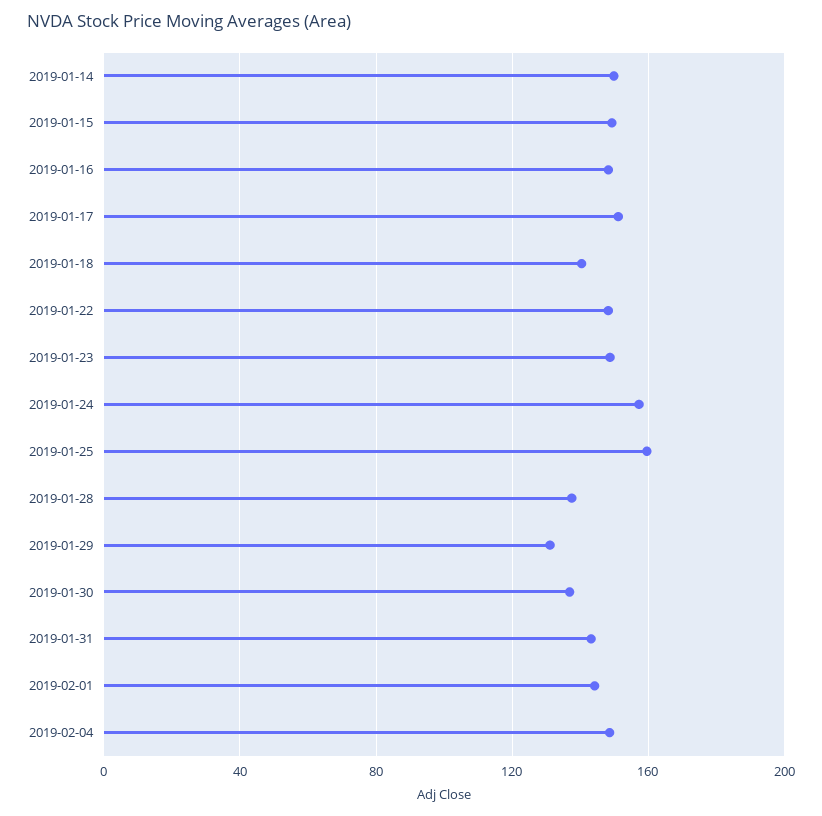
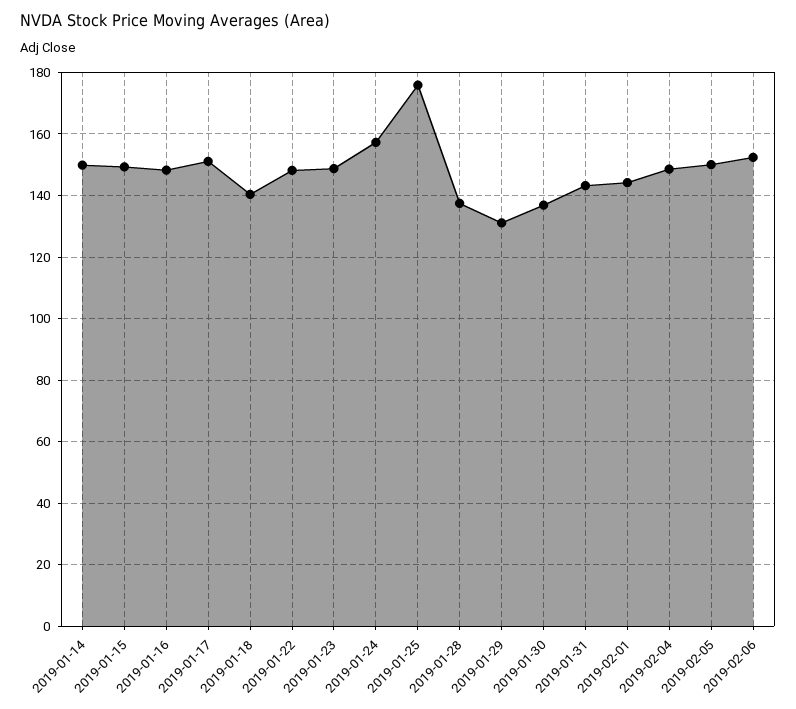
2019-01-25: 160 -> 176
2019-02-05: none -> 150
2019-02-06: none -> 152

